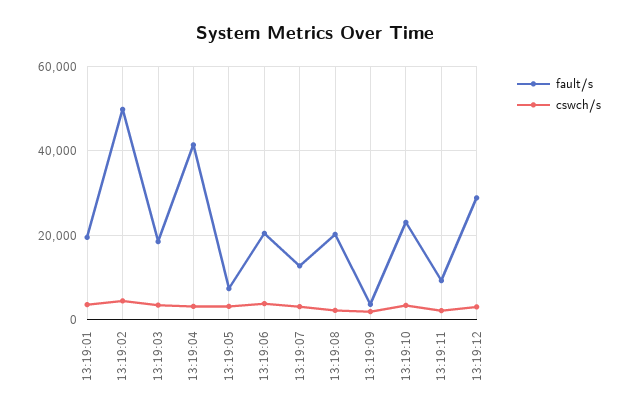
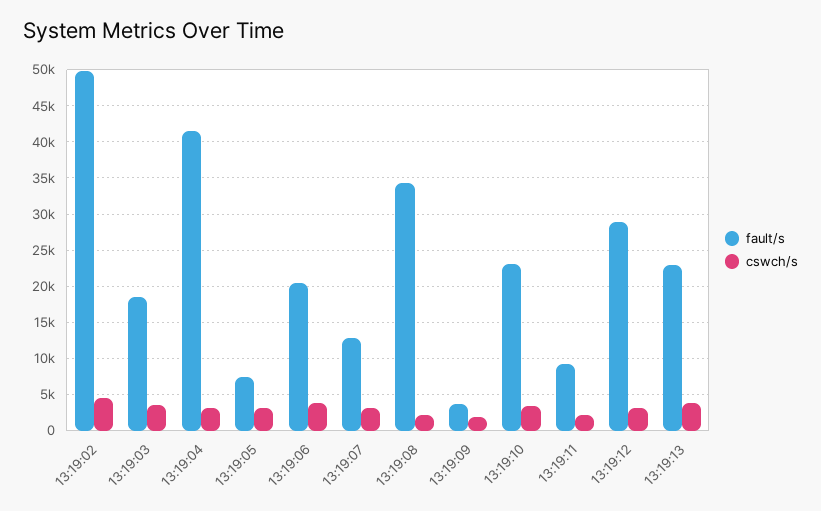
fault/s, 13:19:01: 20000 -> none
cswch/s, 13:19:01: 4000 -> none
fault/s, 13:19:08: 20000 -> 34000
fault/s, 13:19:13: none -> 23000
cswch/s, 13:19:13: none -> 4000

